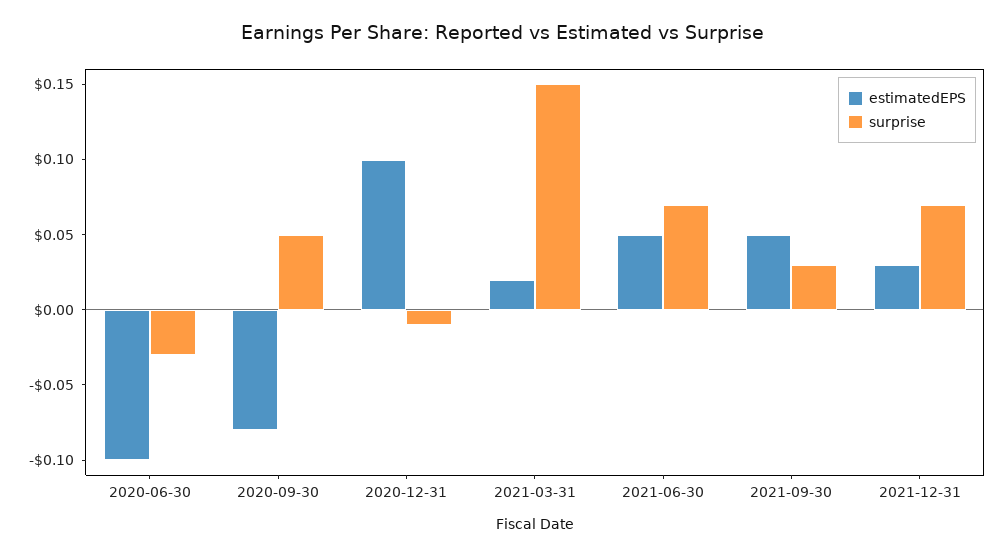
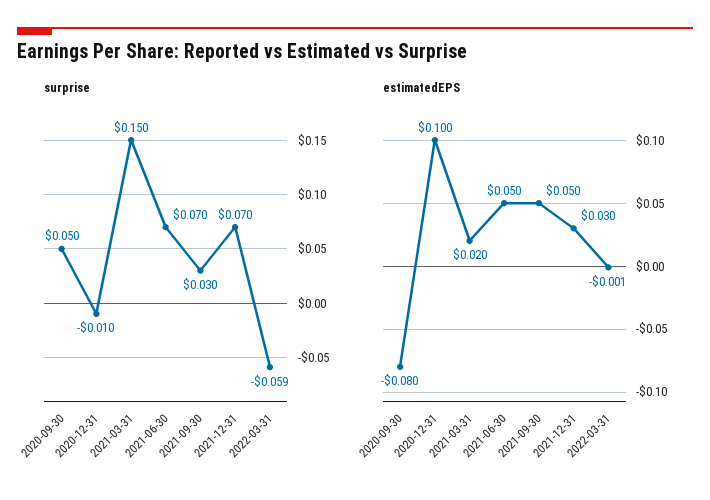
estimatedEPS, 2020-06-30: -0.1 -> none
surprise, 2020-06-30: -0.03 -> none
surprise, 2022-03-31: none -> -0.059
estimatedEPS, 2022-03-31: none -> -0.001

